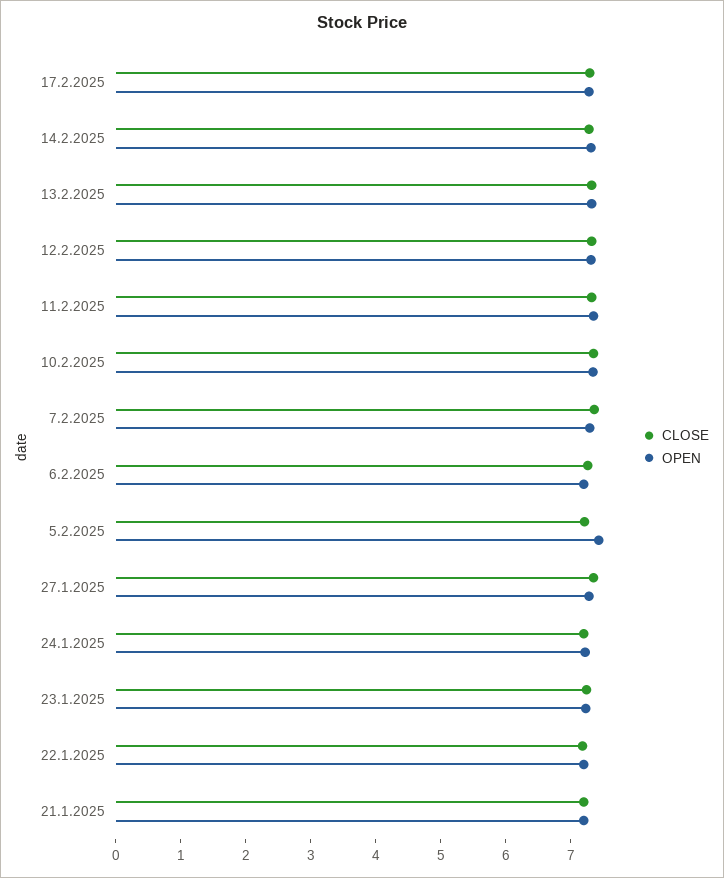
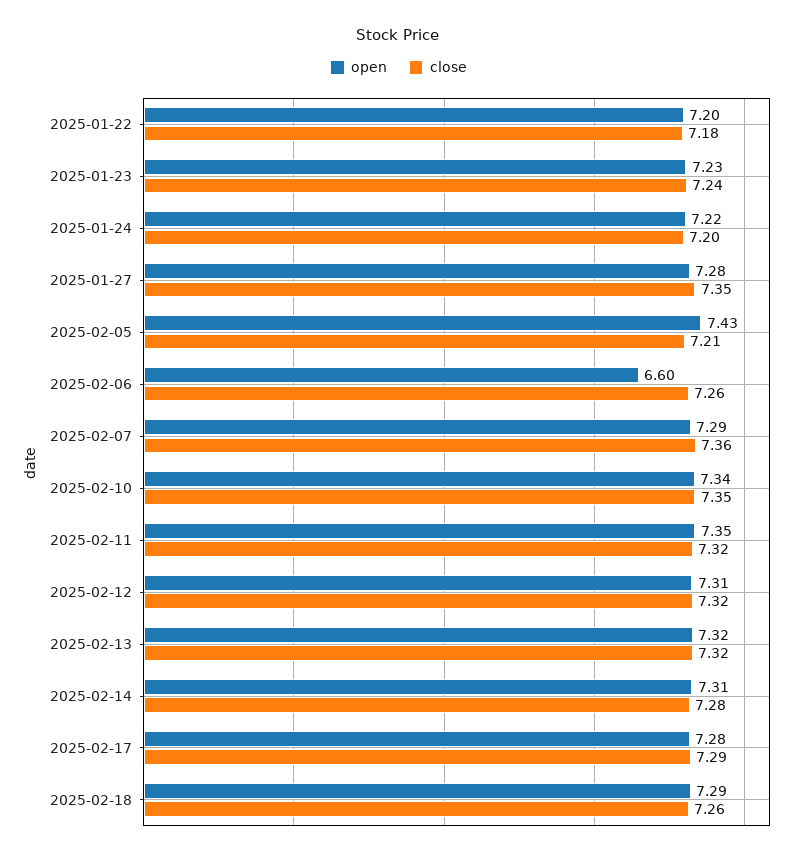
OPEN, 6.2.2025: 7.2 -> 6.6
CLOSE, 21.1.2025: 7.2 -> none
OPEN, 21.1.2025: 7.2 -> none
OPEN, 2025-02-18: none -> 7.29
CLOSE, 2025-02-18: none -> 7.26

